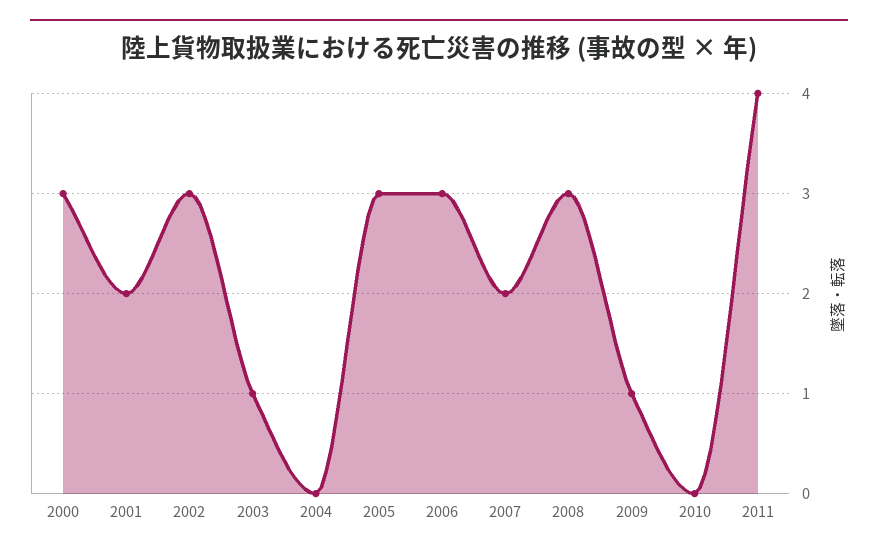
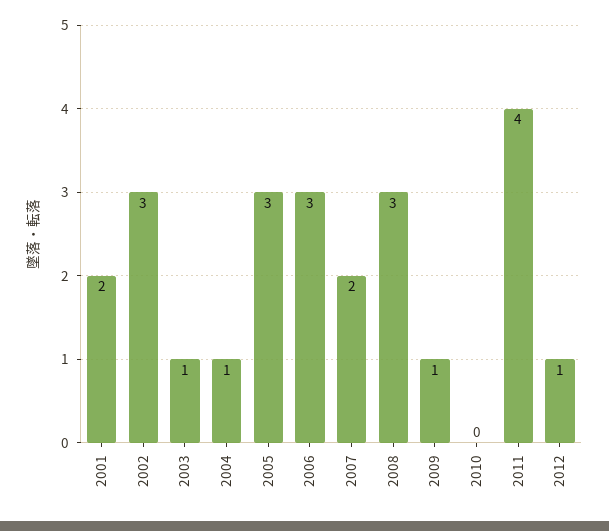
2000: 3 -> none
2004: 0 -> 1
2012: none -> 1

